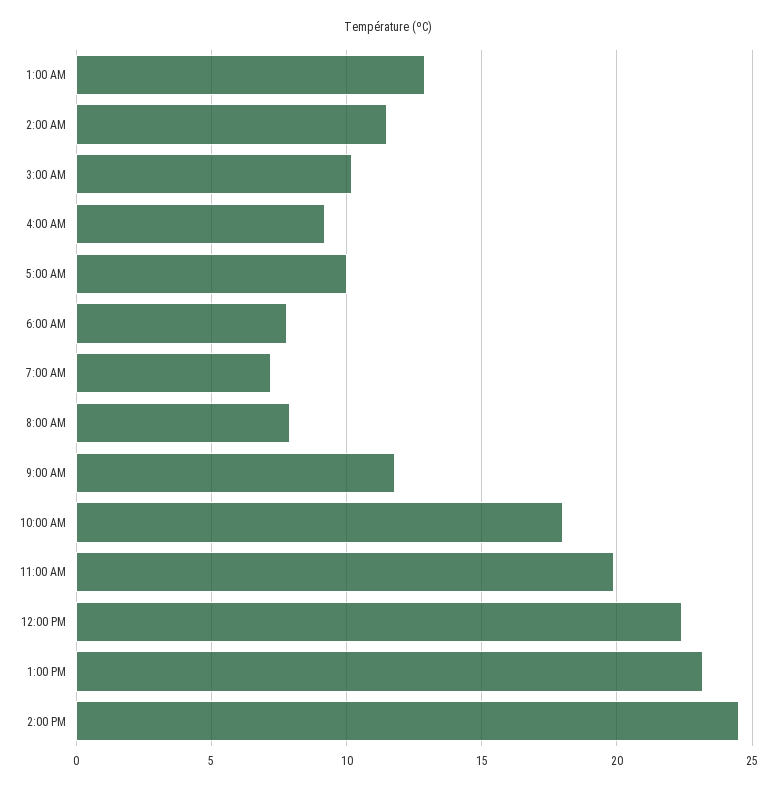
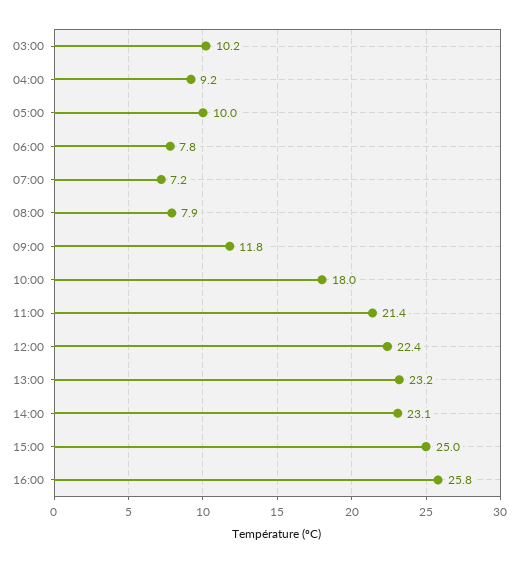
1:00 AM: 13 -> none
2:00 AM: 11.5 -> none
11:00 AM: 20 -> 21.4
2:00 PM: 24.5 -> 23.1
15:00: none -> 25
16:00: none -> 25.8

